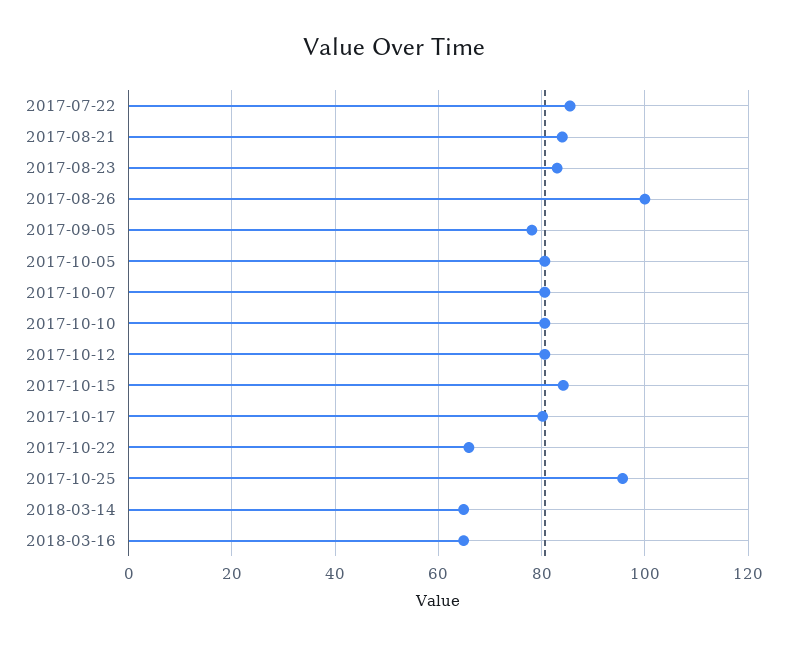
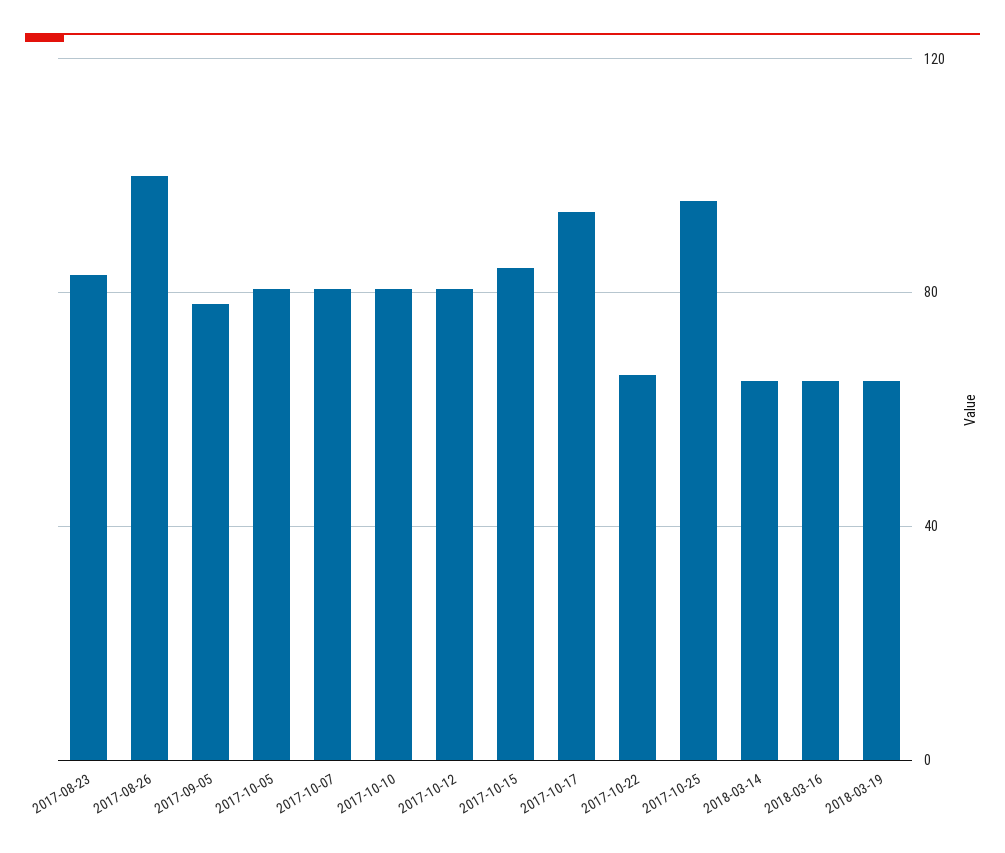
2017-07-22: 86 -> none
2017-08-21: 84 -> none
2017-10-17: 80 -> 95
2018-03-19: none -> 65

